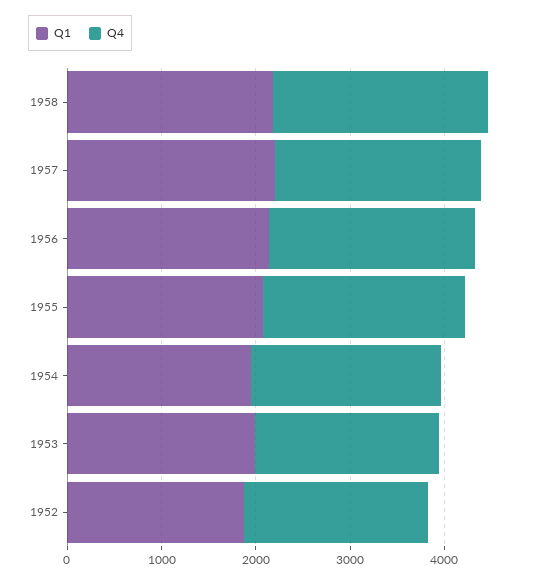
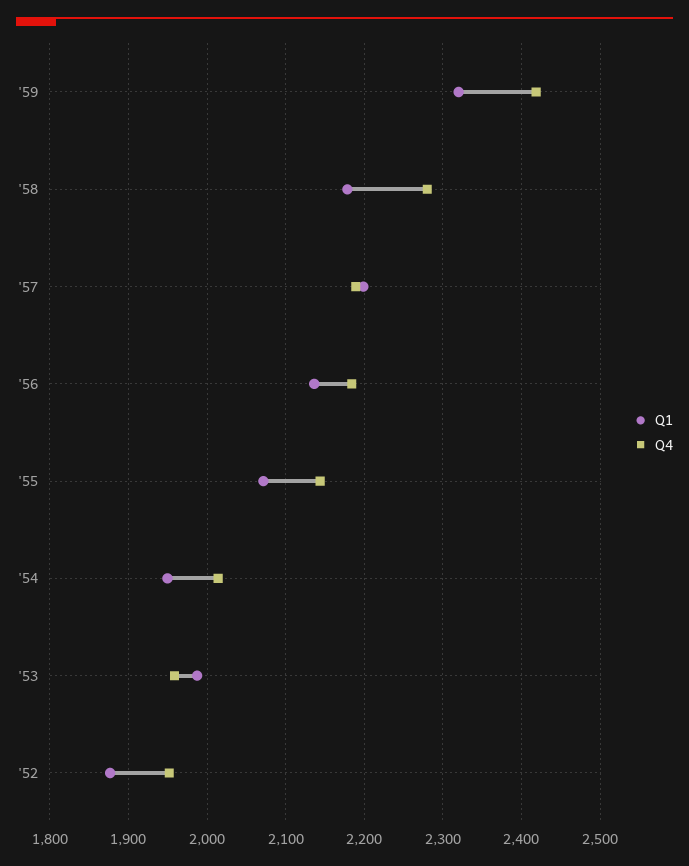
Q1, '59: none -> 2320
Q4, '59: none -> 2420

